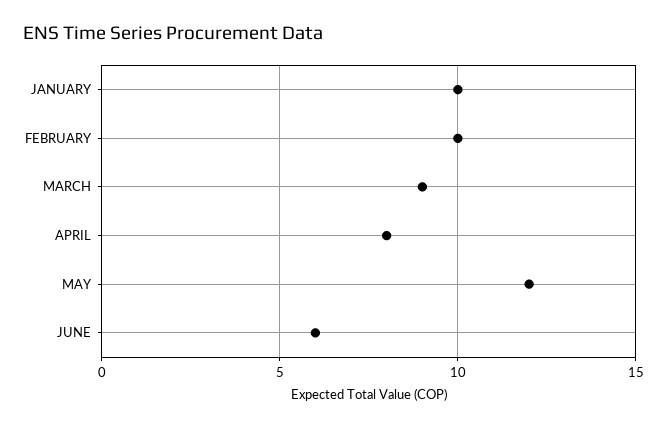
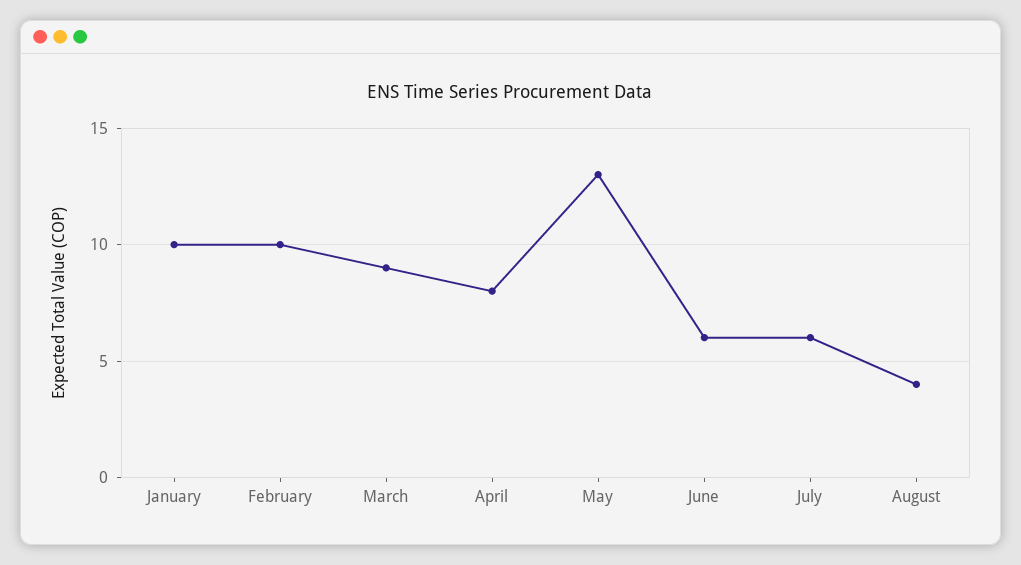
MAY: 12 -> 13
July: none -> 6
August: none -> 4

